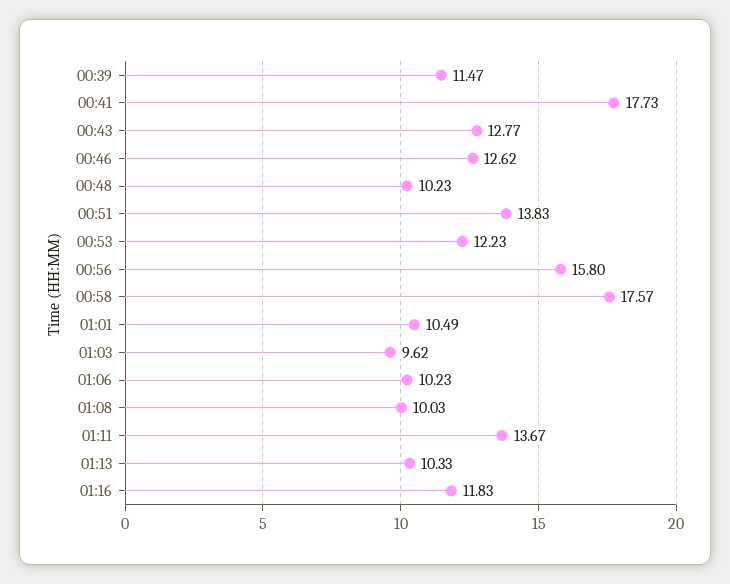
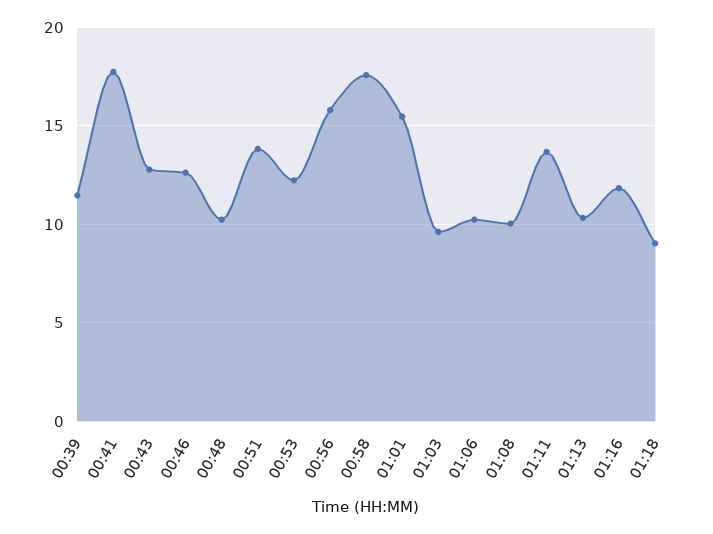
01:01: 10.49 -> 15.5
01:18: none -> 9

